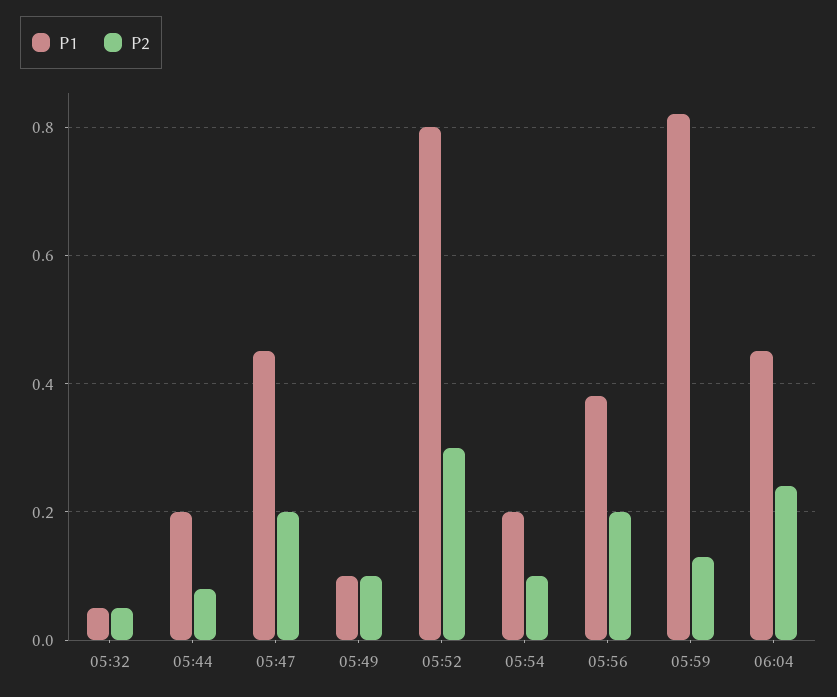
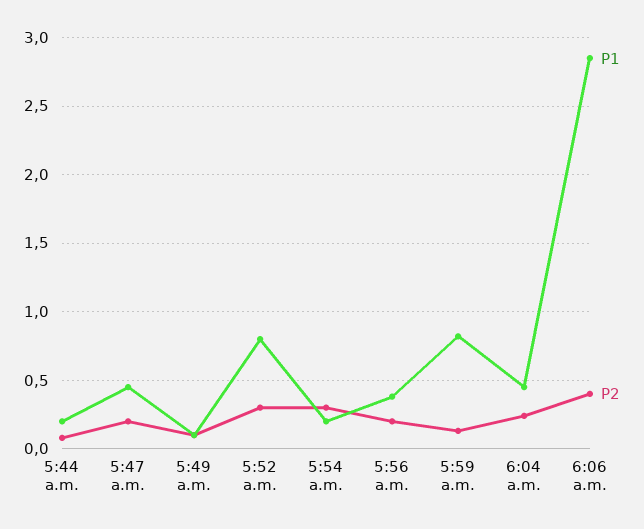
P1, 05:32: 0.05 -> none
P2, 05:32: 0.05 -> none
P2, 05:54: 0.1 -> 0.3
P1, 6:06 a.m.: none -> 2.85
P2, 6:06 a.m.: none -> 0.4

